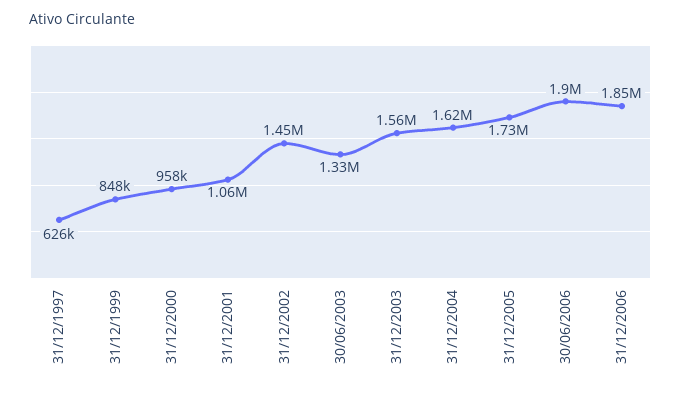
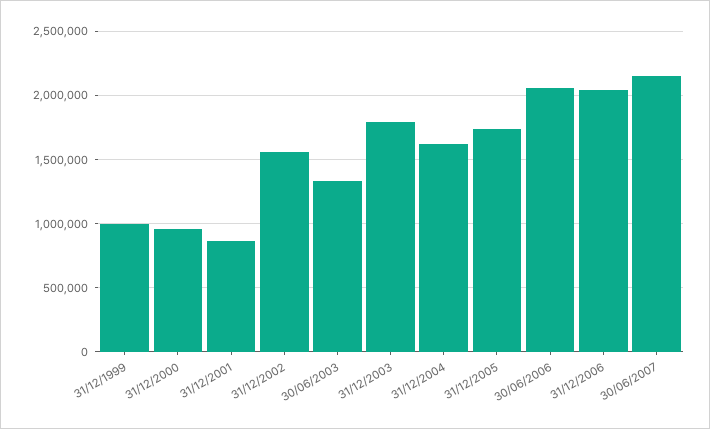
31/12/1997: 626000 -> none
31/12/1999: 848000 -> 1000000
31/12/2001: 1060000 -> 850000
31/12/2002: 1450000 -> 1550000
31/12/2003: 1560000 -> 1800000
30/06/2006: 1900000 -> 2050000
31/12/2006: 1850000 -> 2050000
30/06/2007: none -> 2150000

